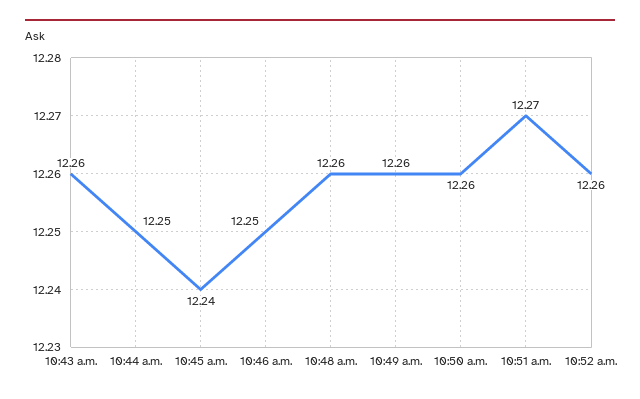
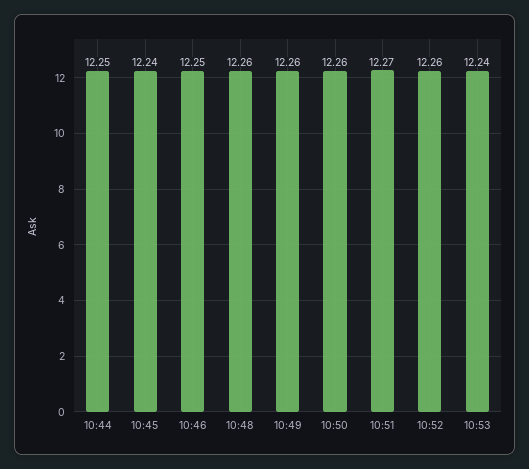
10:43 a.m.: 12.26 -> none
10:53: none -> 12.24

